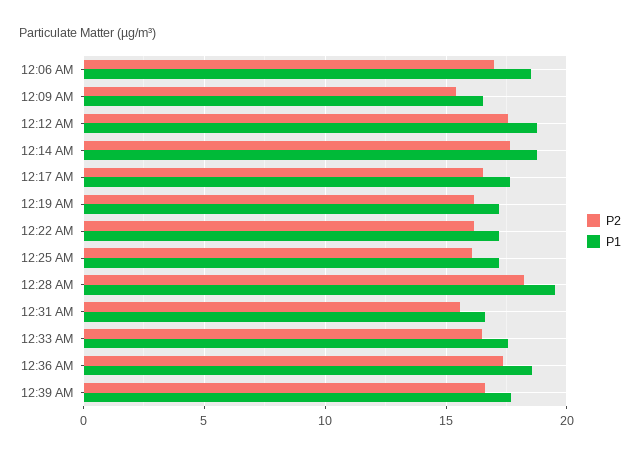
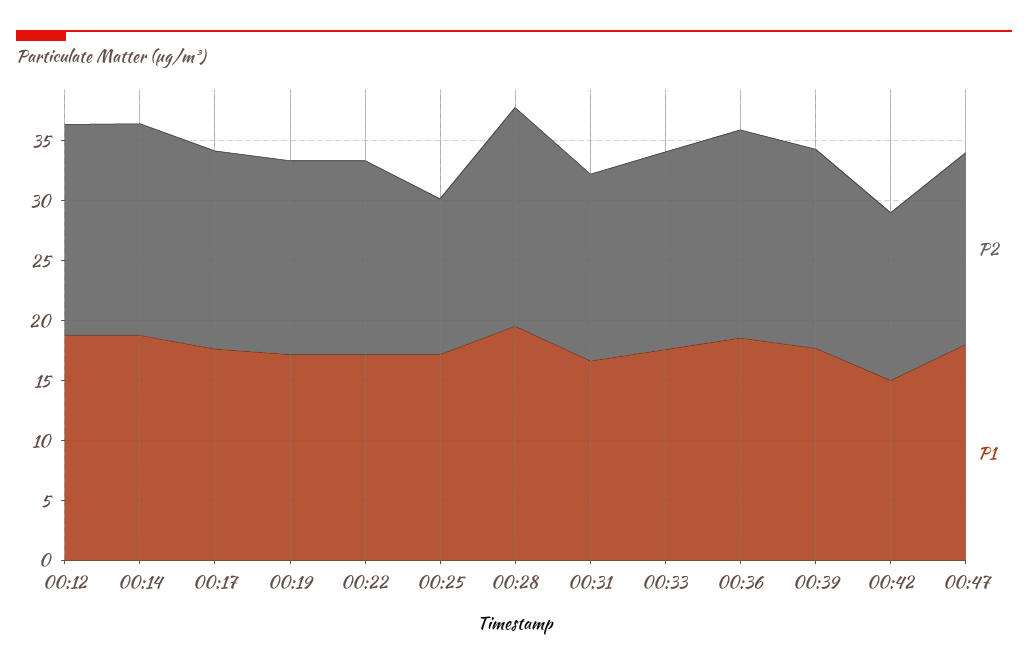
P2, 12:06 AM: 17 -> none
P1, 12:06 AM: 18.5 -> none
P2, 12:09 AM: 15.5 -> none
P1, 12:09 AM: 16.5 -> none
P2, 12:25 AM: 16 -> 13
P2, 00:42: none -> 14
P1, 00:42: none -> 15
P2, 00:47: none -> 16
P1, 00:47: none -> 18

